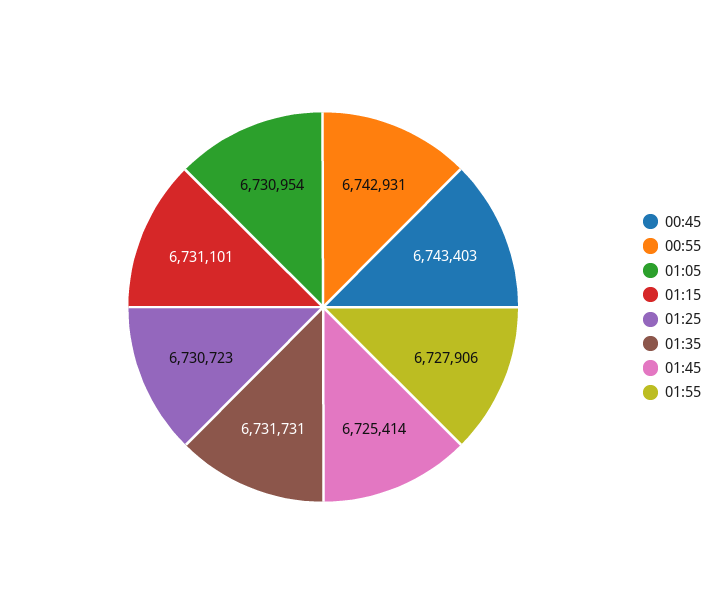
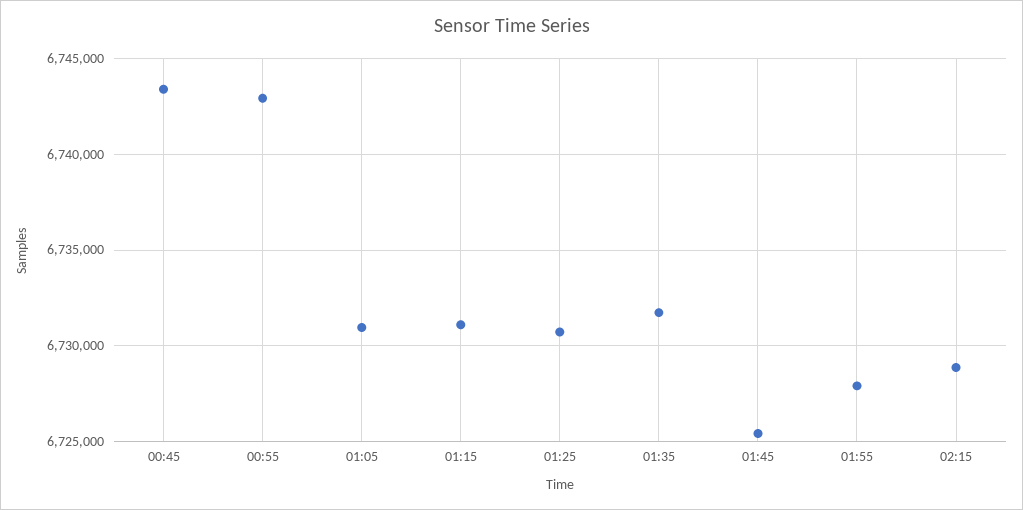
02:15: none -> 6729000

